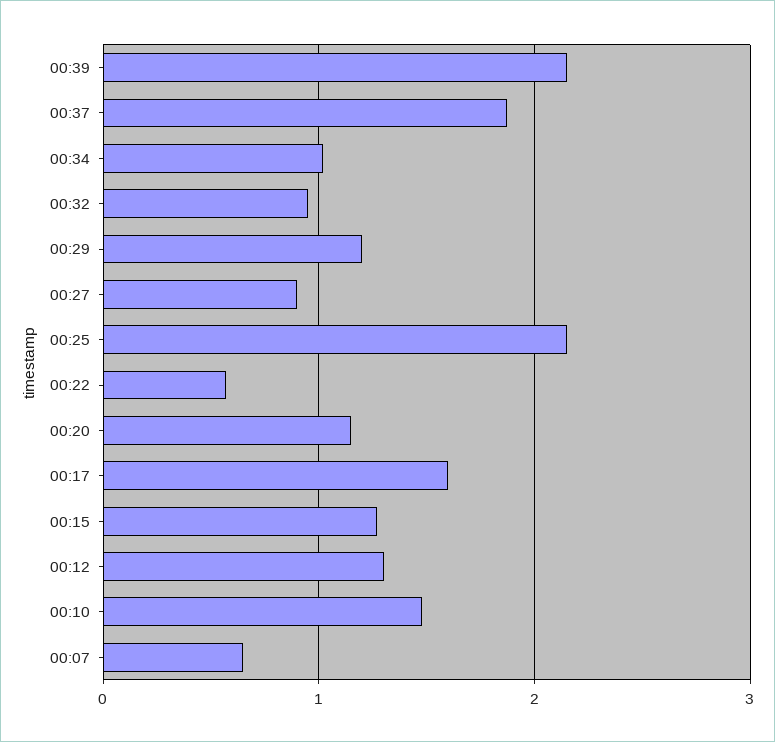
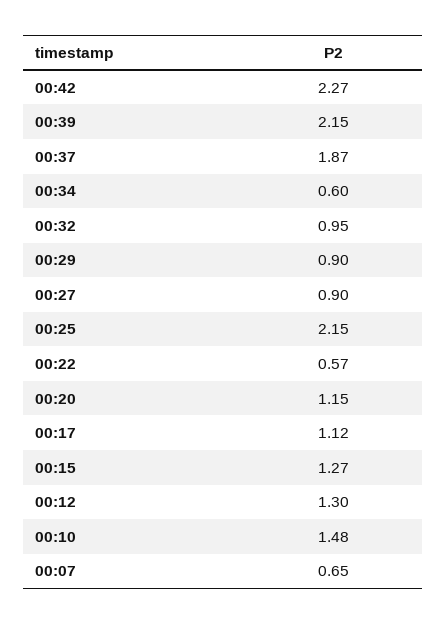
00:34: 1 -> 0.6
00:29: 1.2 -> 0.9
00:17: 1.6 -> 1.12
00:42: none -> 2.27

